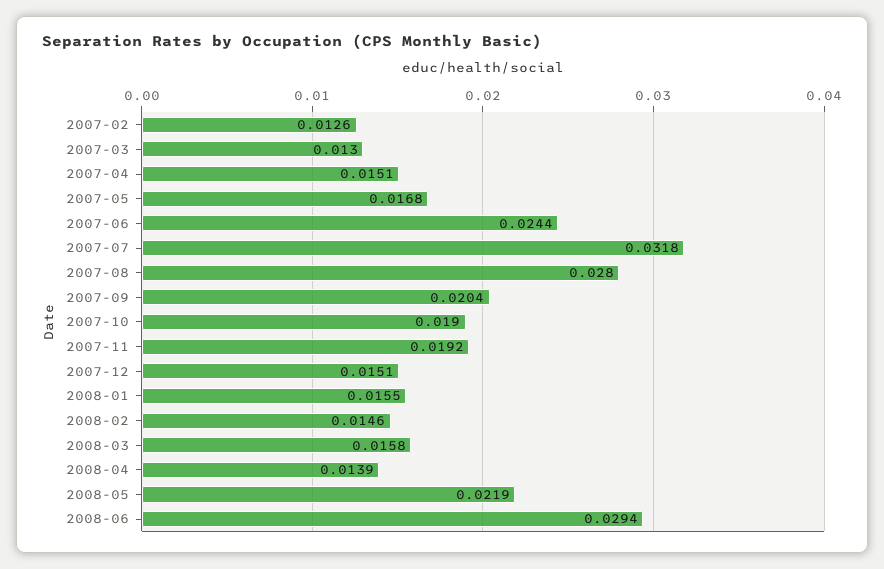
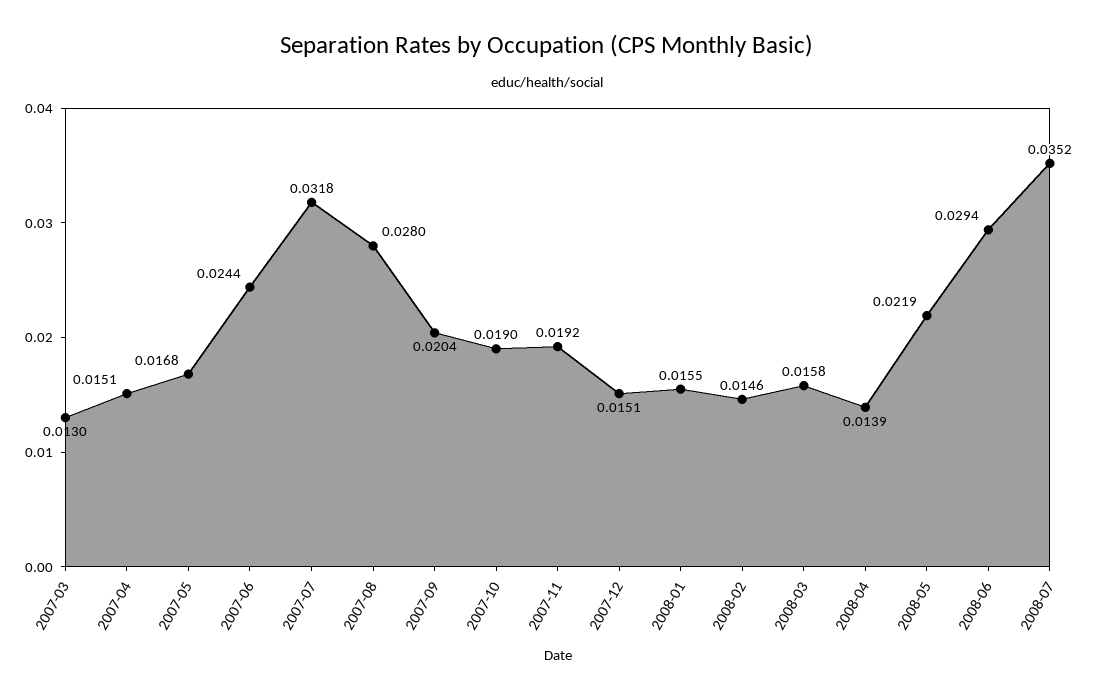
2007-02: 0.0126 -> none
2008-07: none -> 0.0352

